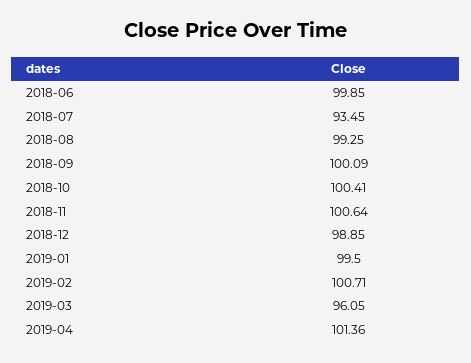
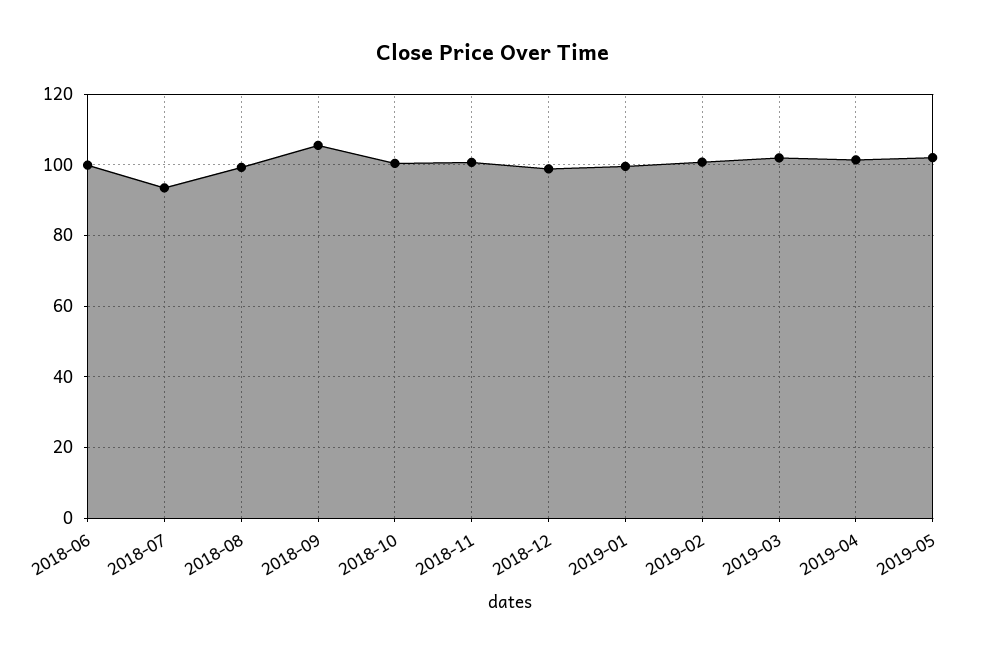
2018-09: 100.09 -> 106
2019-03: 96.05 -> 102
2019-05: none -> 102

